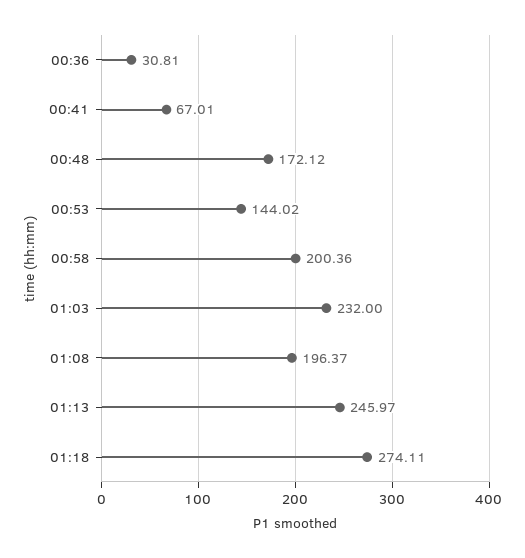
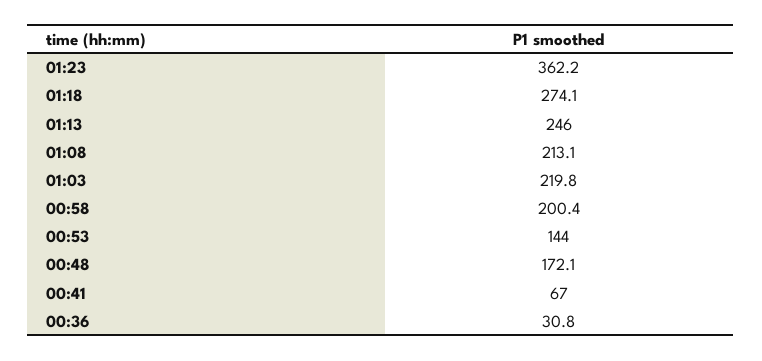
01:03: 232 -> 219.8
01:08: 196.37 -> 213.1
01:23: none -> 362.2

